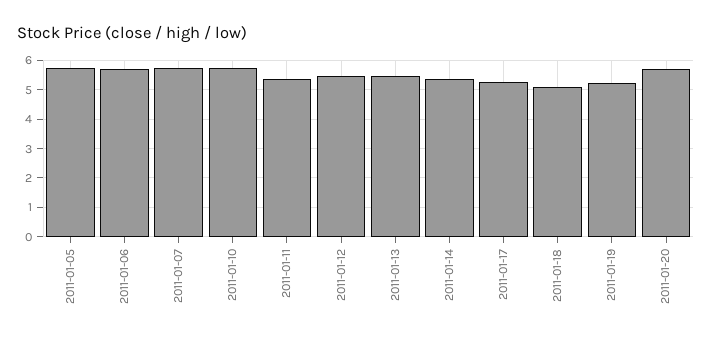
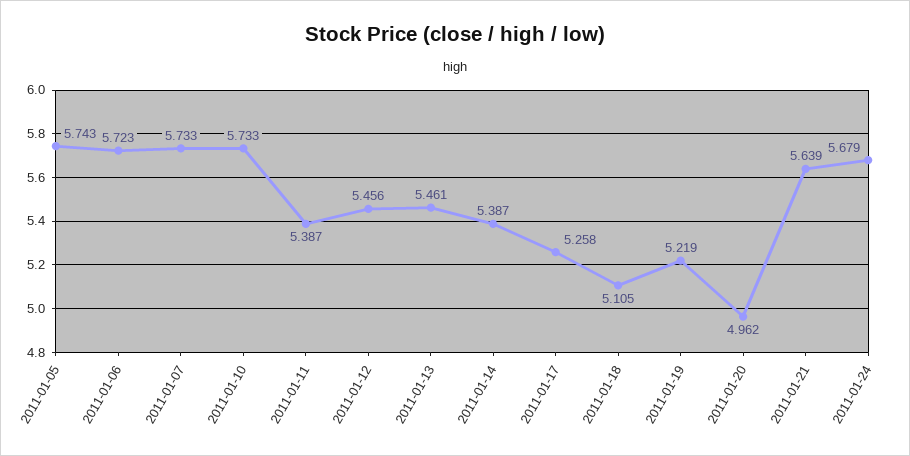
2011-01-20: 5.75 -> 4.962
2011-01-21: none -> 5.639
2011-01-24: none -> 5.679

